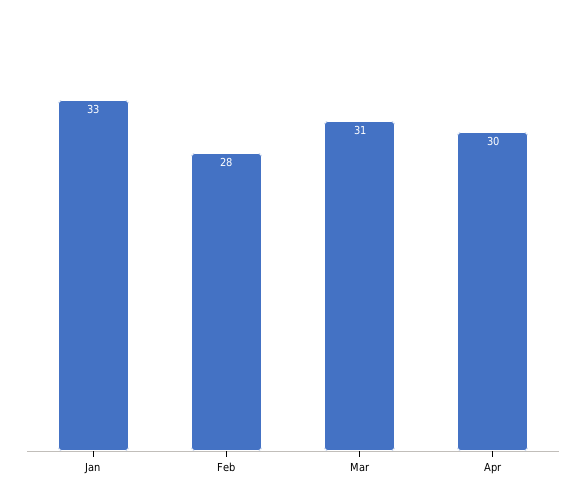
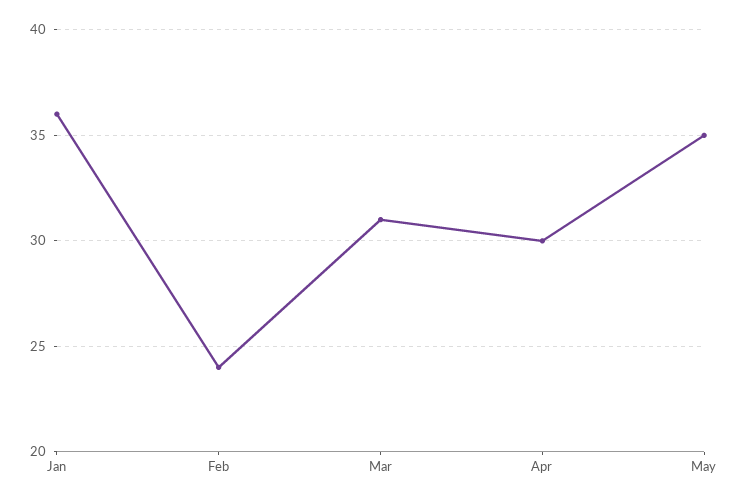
Jan: 33 -> 36
Feb: 28 -> 24
May: none -> 35

